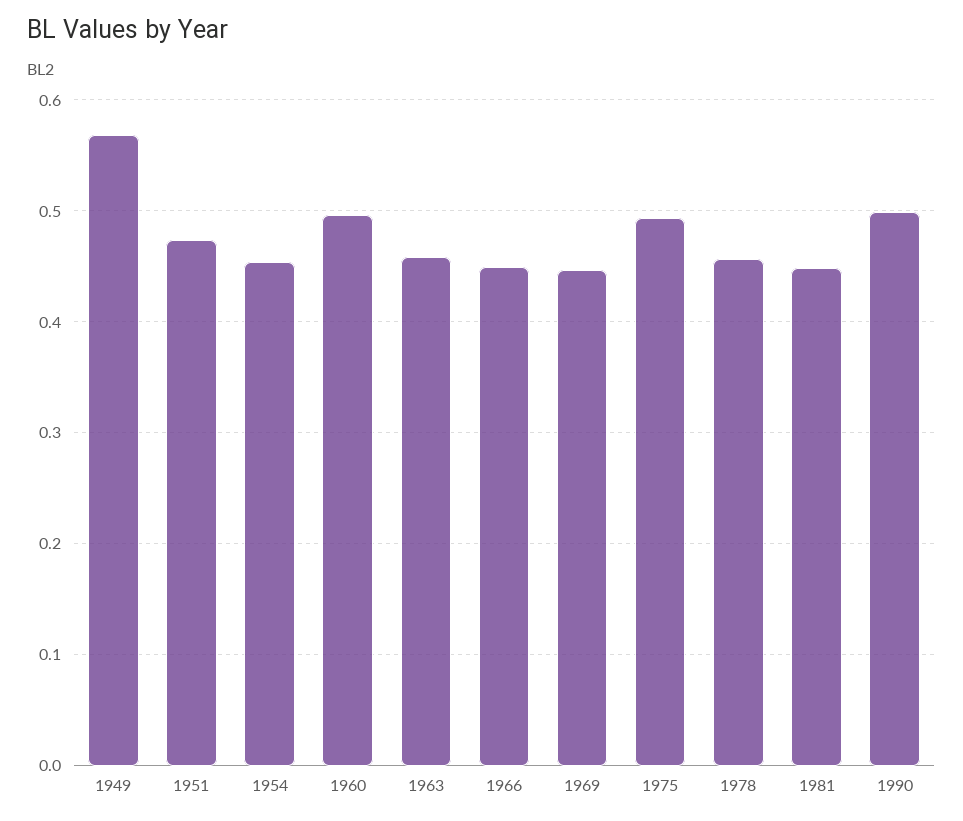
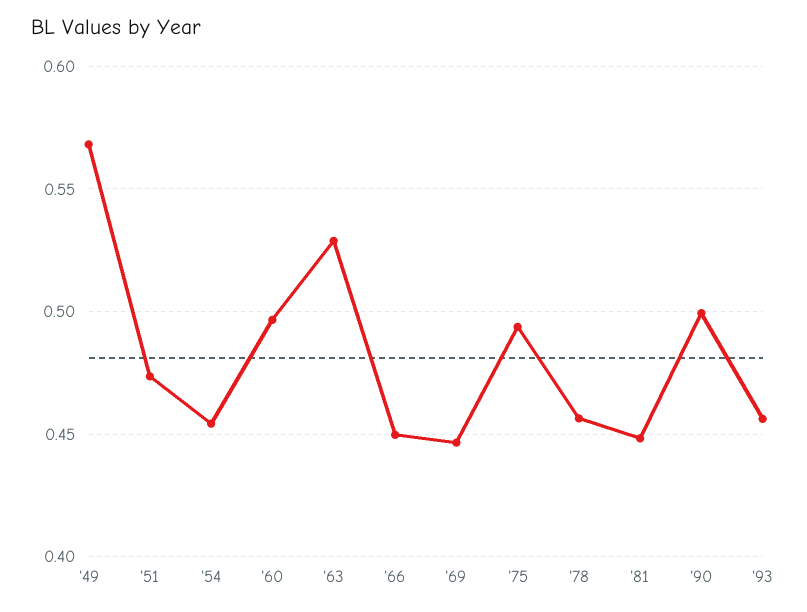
1963: 0.46 -> 0.53
'93: none -> 0.455

